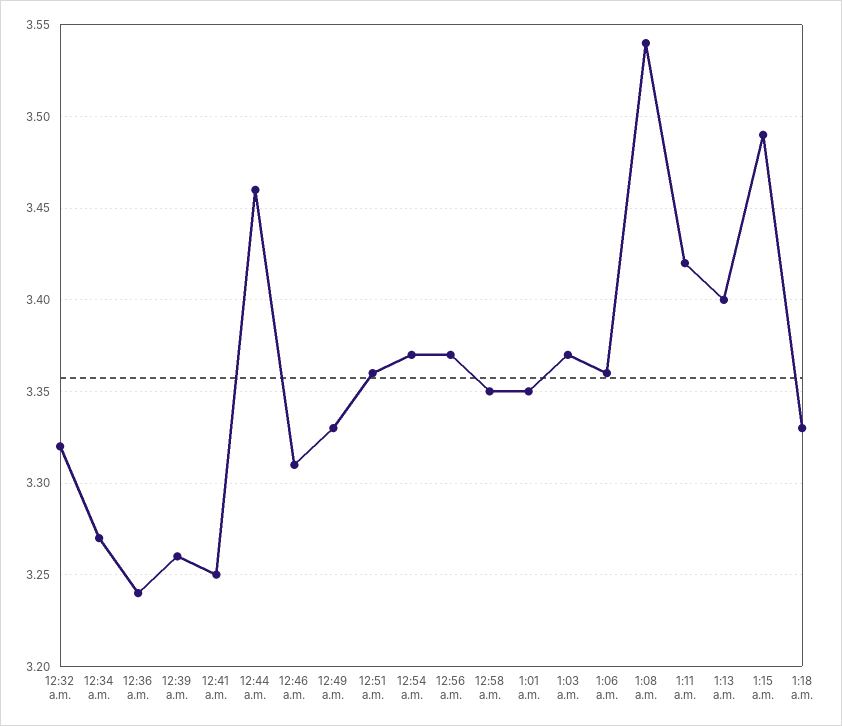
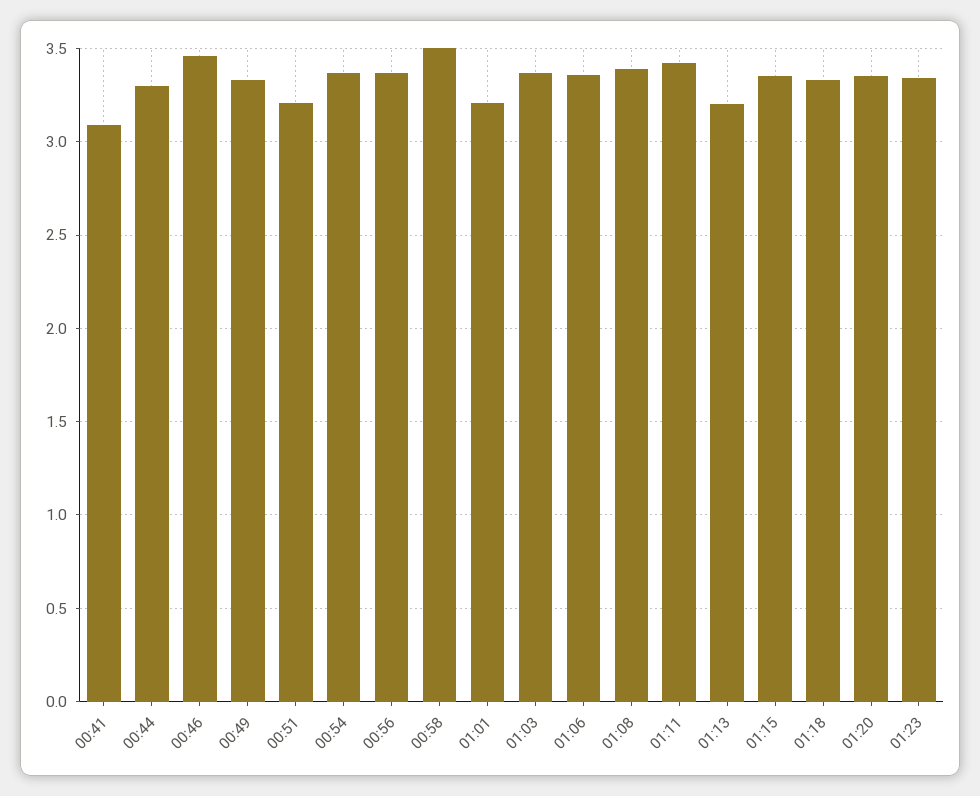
12:32 a.m.: 3.32 -> none
12:34 a.m.: 3.27 -> none
12:36 a.m.: 3.24 -> none
12:39 a.m.: 3.26 -> none
12:41 a.m.: 3.25 -> 3.1
12:44 a.m.: 3.46 -> 3.3
12:46 a.m.: 3.31 -> 3.45
12:51 a.m.: 3.36 -> 3.2
12:58 a.m.: 3.35 -> 3.5
1:01 a.m.: 3.35 -> 3.2
1:08 a.m.: 3.54 -> 3.4
1:13 a.m.: 3.4 -> 3.2
1:15 a.m.: 3.49 -> 3.35
01:20: none -> 3.35
01:23: none -> 3.35

